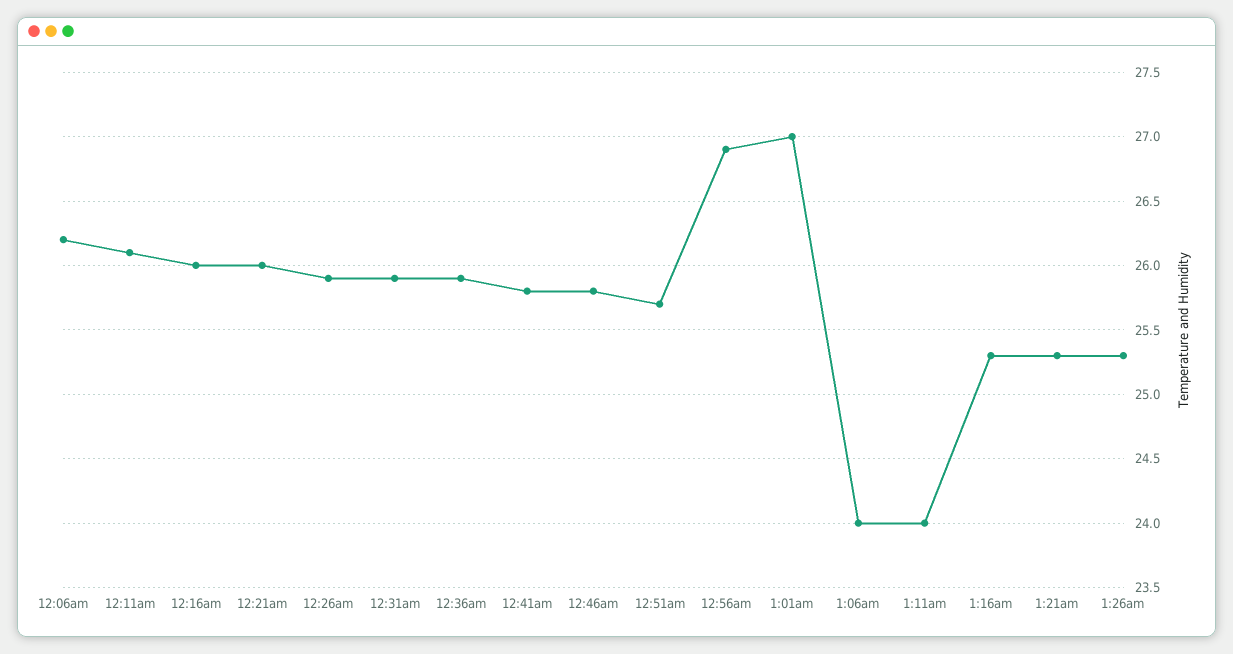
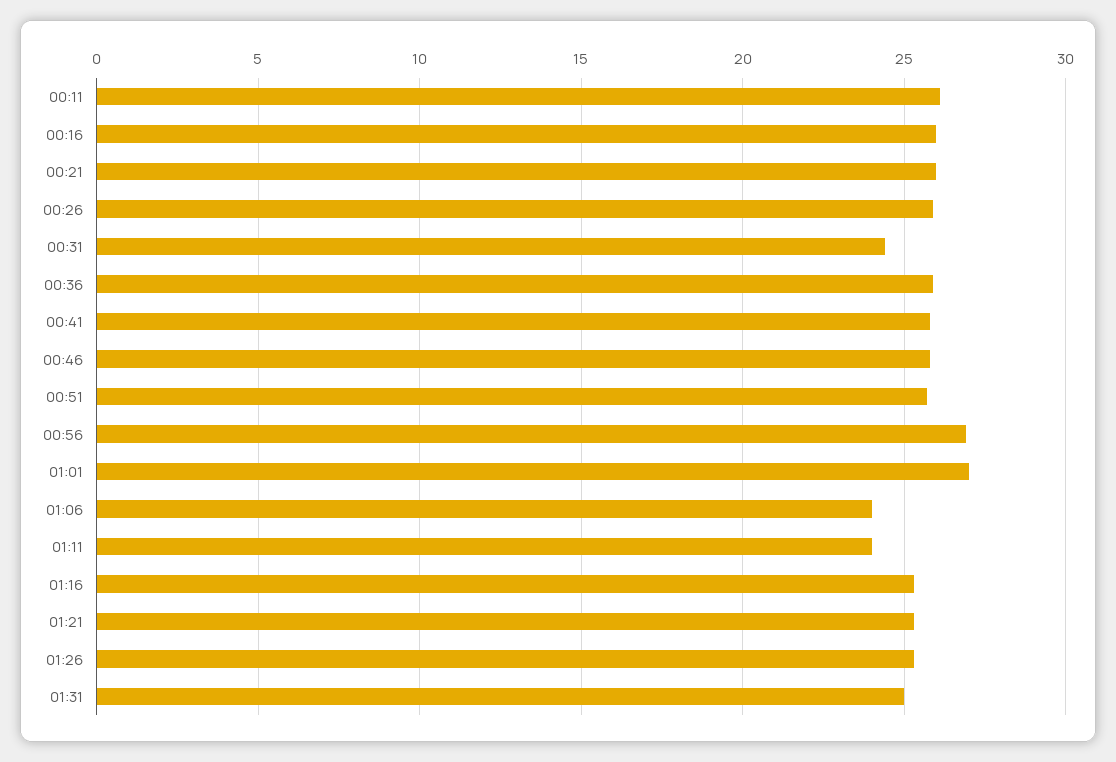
12:06am: 26.2 -> none
12:31am: 25.9 -> 24.5
01:31: none -> 25

